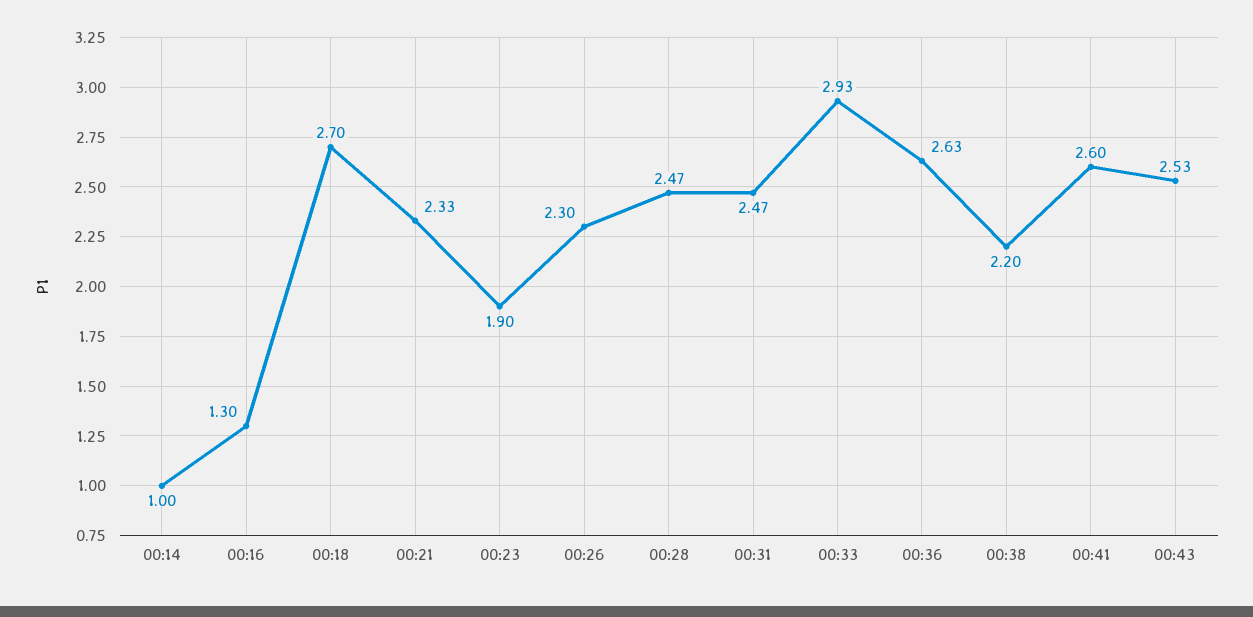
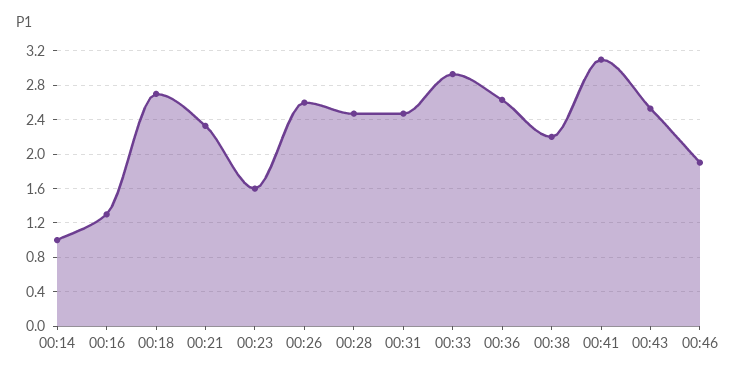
00:23: 1.9 -> 1.6
00:26: 2.3 -> 2.6
00:41: 2.6 -> 3.1
00:46: none -> 1.9

